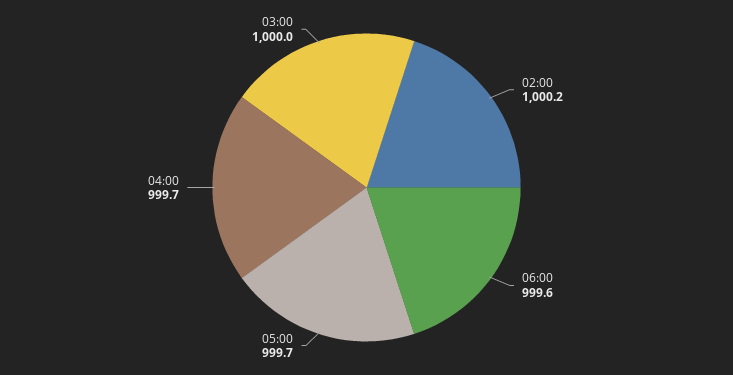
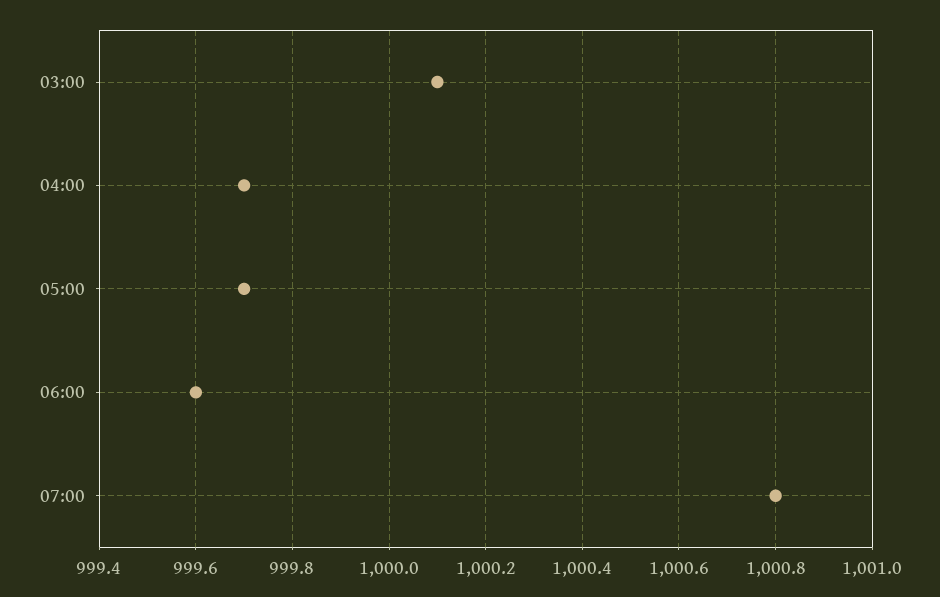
02:00: 1000.2 -> none
03:00: 1000 -> 1000.1
07:00: none -> 1000.8

